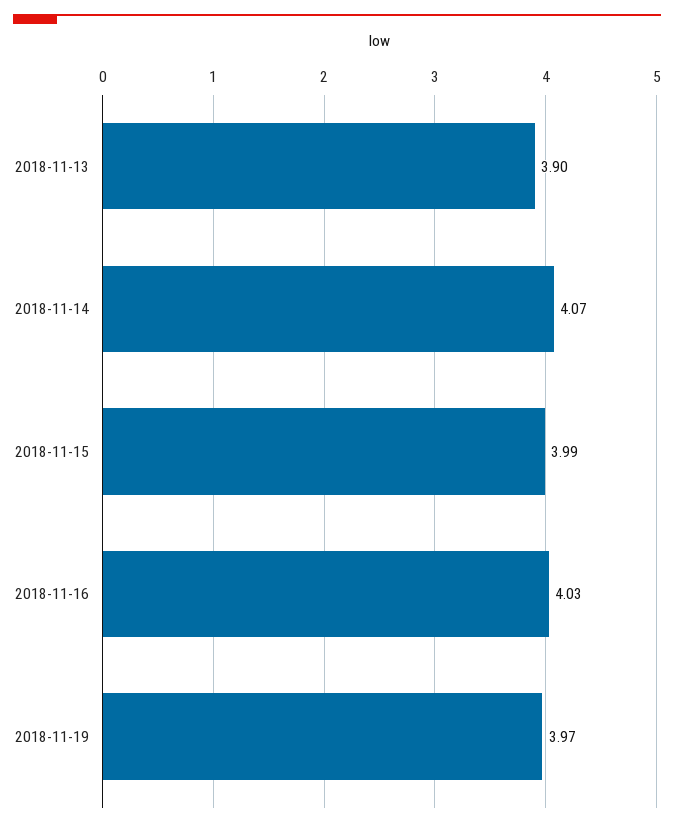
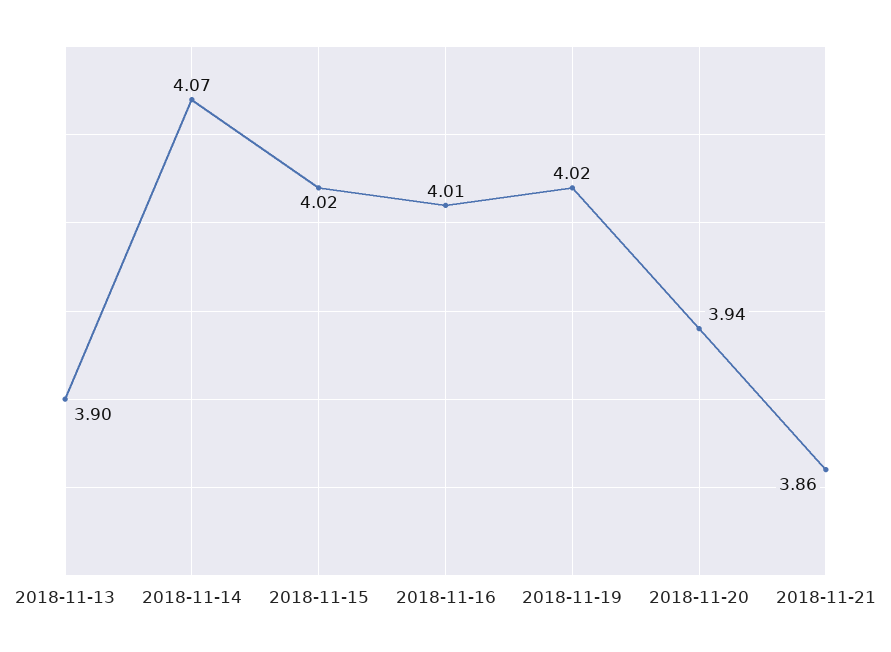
2018-11-15: 3.99 -> 4.02
2018-11-16: 4.03 -> 4.01
2018-11-19: 3.97 -> 4.02
2018-11-20: none -> 3.94
2018-11-21: none -> 3.86

